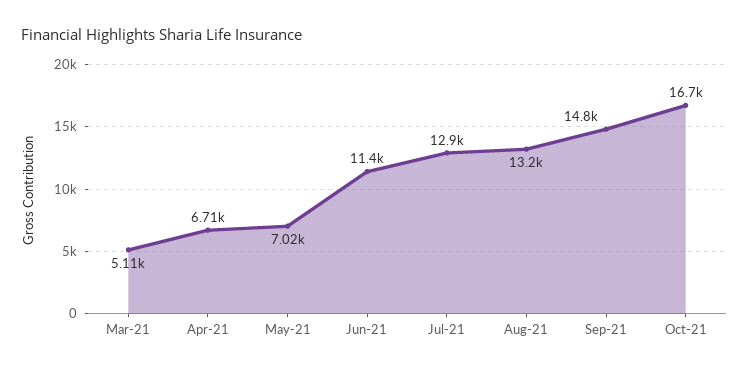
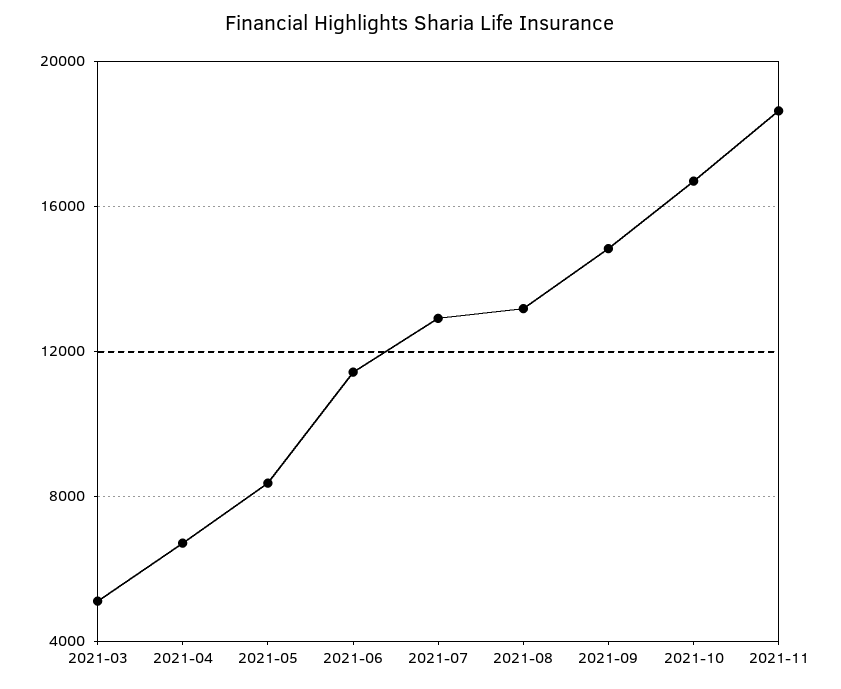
May-21: 7020 -> 8500
2021-11: none -> 18500

